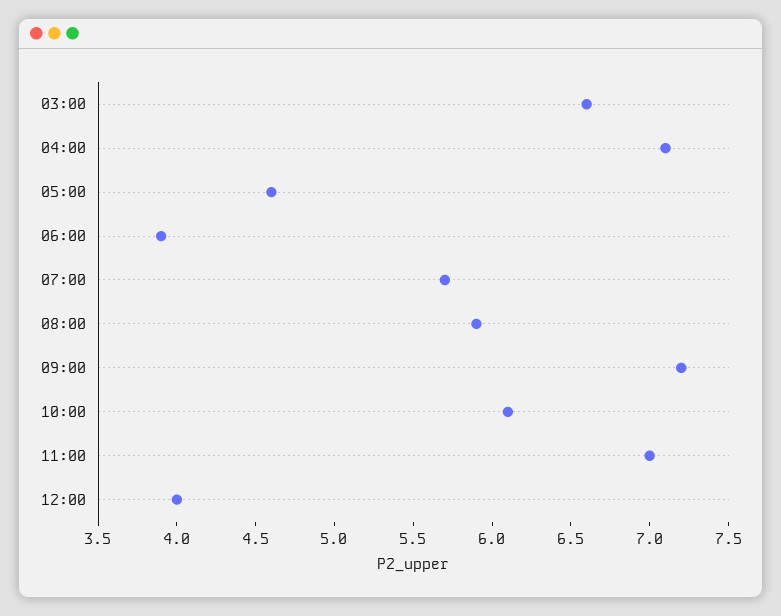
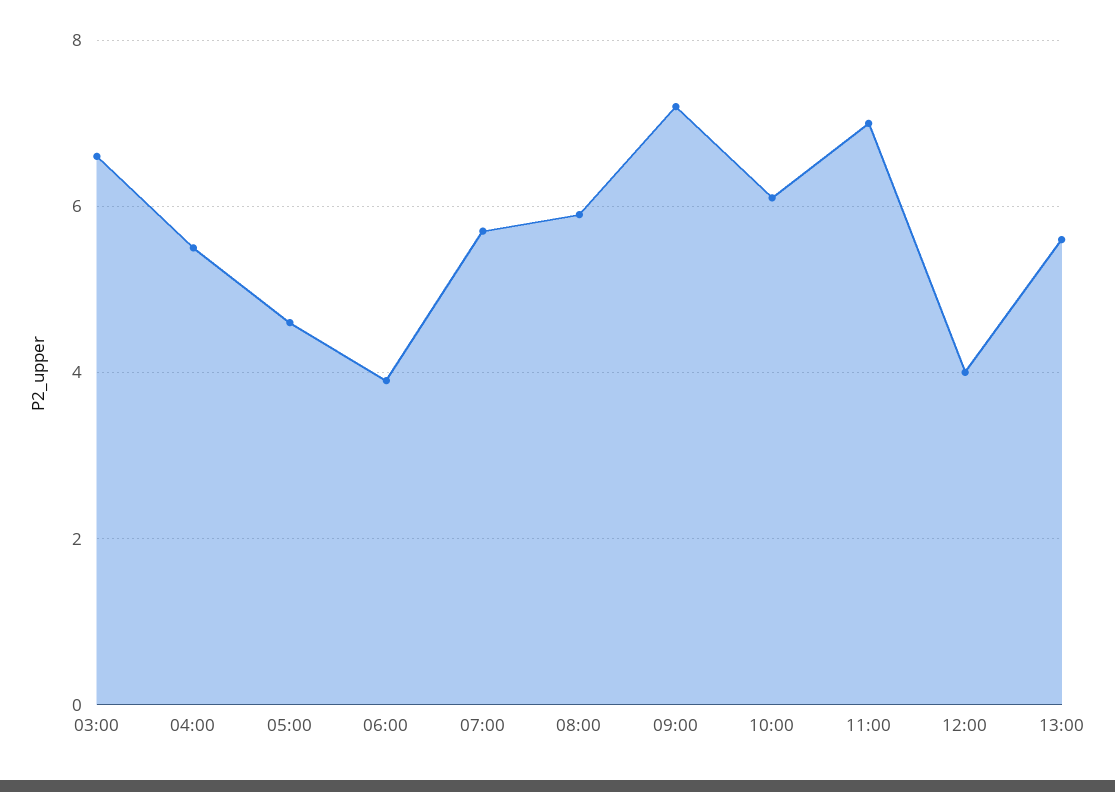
04:00: 7.1 -> 5.5
13:00: none -> 5.5

